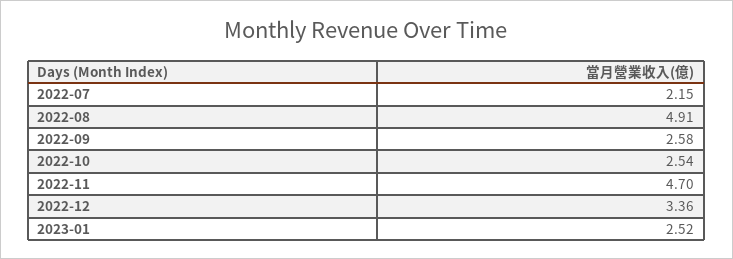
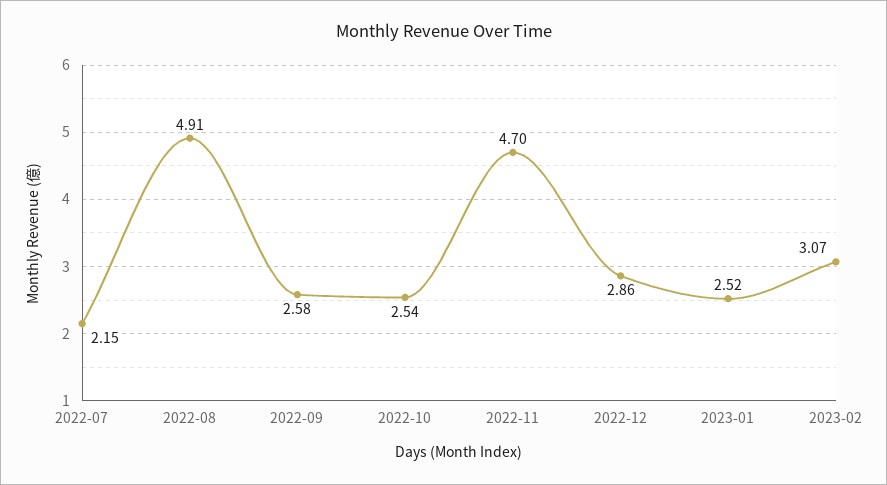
2022-12: 3.36 -> 2.86
2023-02: none -> 3.07

